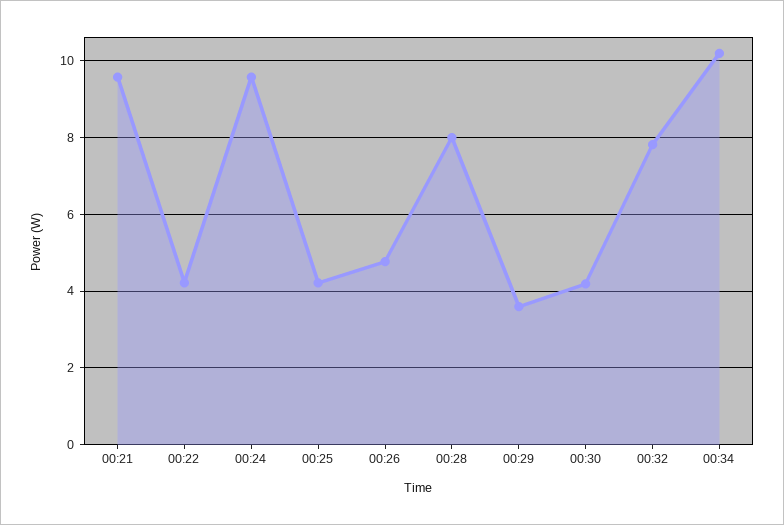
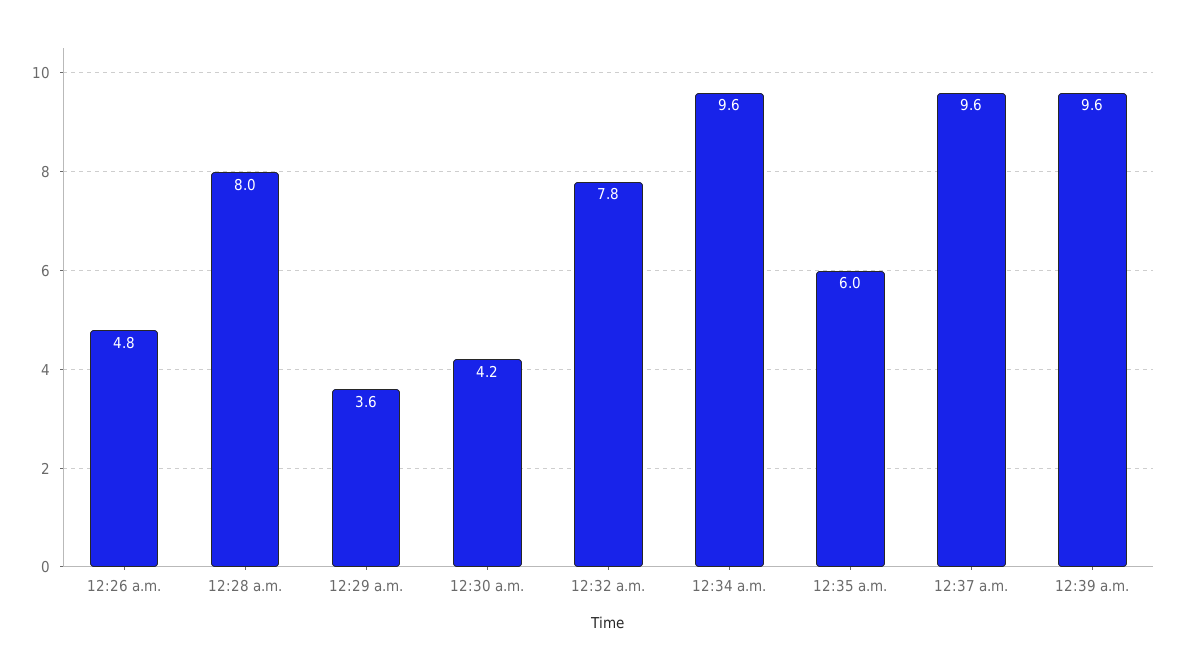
00:21: 9.6 -> none
00:22: 4.2 -> none
00:24: 9.6 -> none
00:25: 4.2 -> none
00:34: 10.2 -> 9.6
12:35 a.m.: none -> 6
12:37 a.m.: none -> 9.6
12:39 a.m.: none -> 9.6

